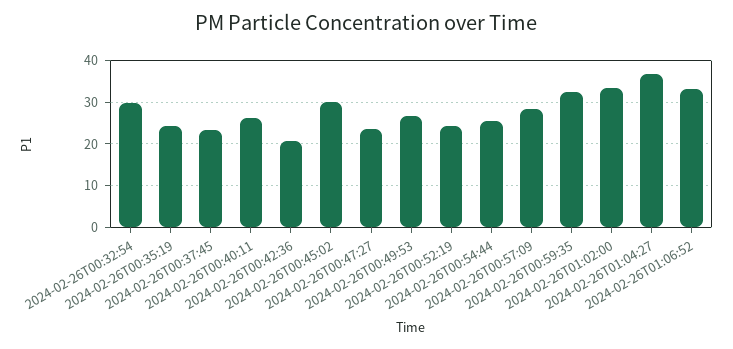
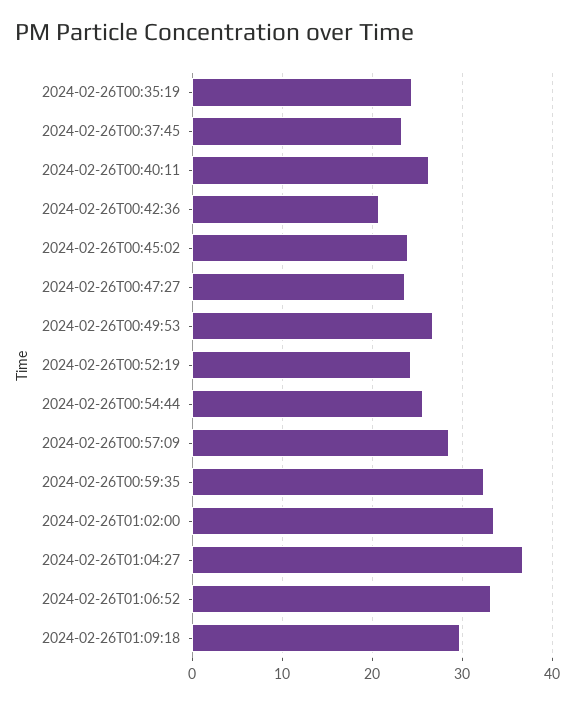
2024-02-26T00:32:54: 30 -> none
2024-02-26T00:45:02: 30 -> 24
2024-02-26T01:09:18: none -> 30

